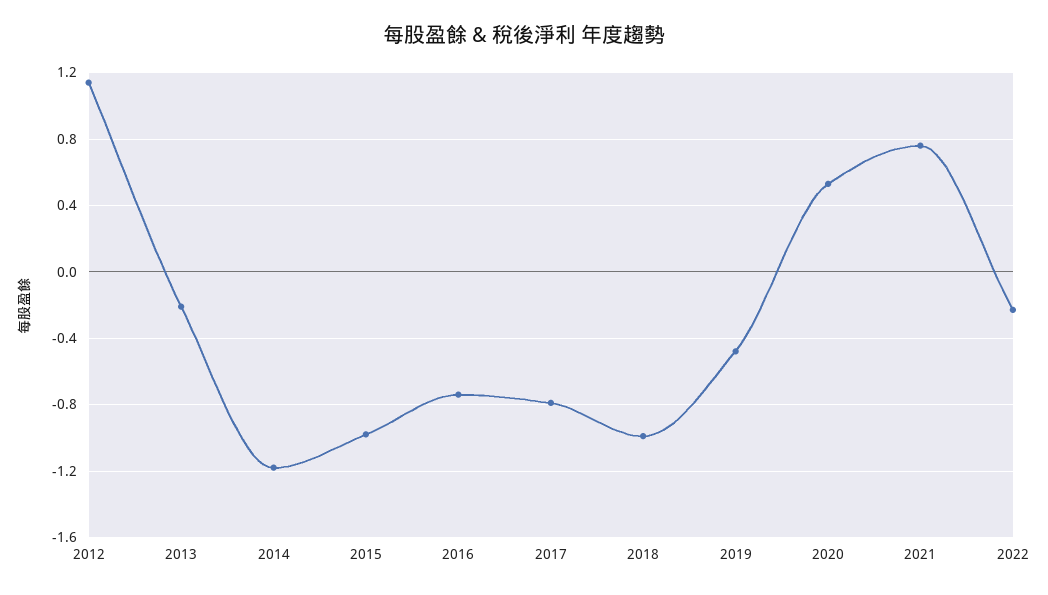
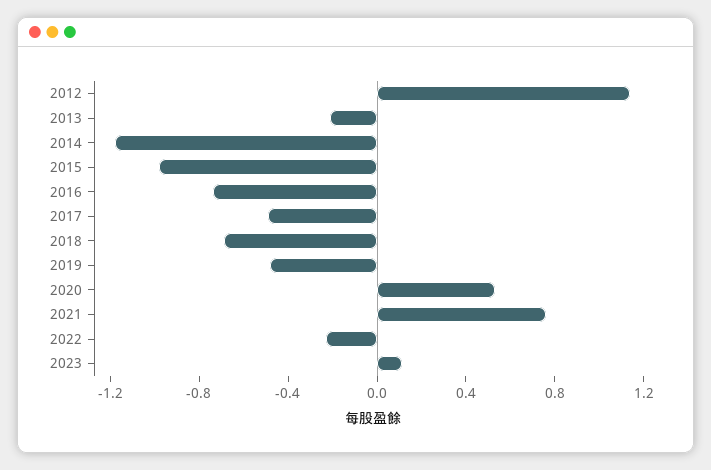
2017: -0.8 -> -0.5
2018: -1 -> -0.7
2023: none -> 0.1

